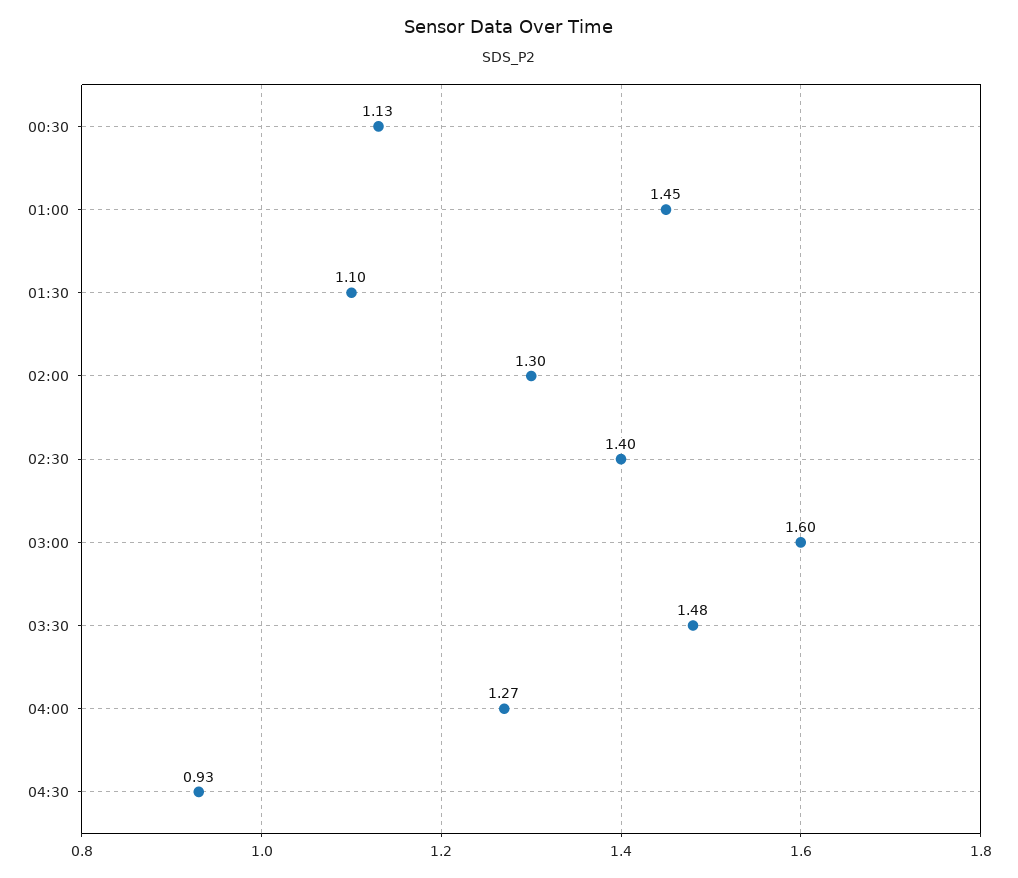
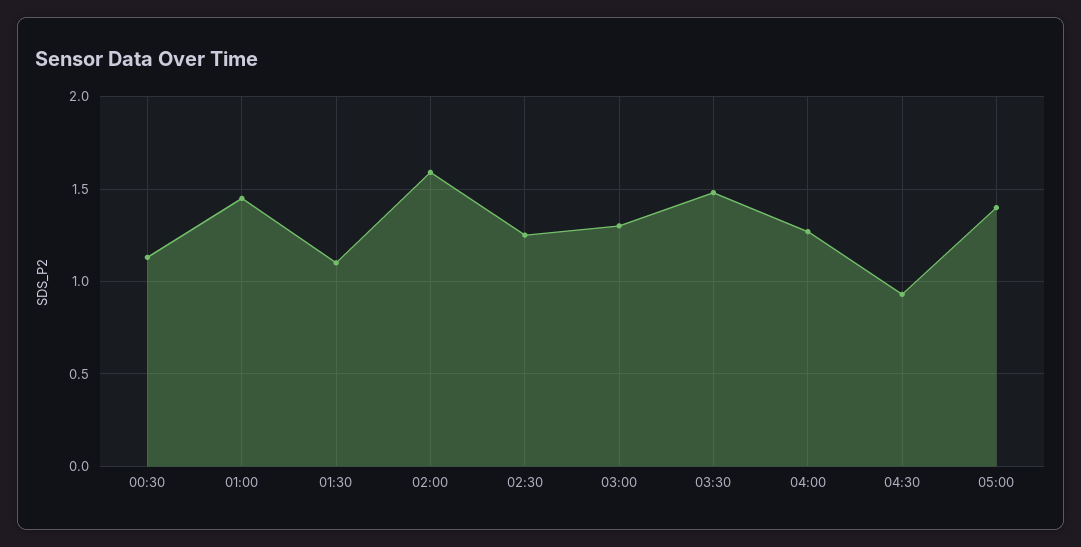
02:00: 1.3 -> 1.6
02:30: 1.4 -> 1.25
03:00: 1.6 -> 1.3
05:00: none -> 1.4

